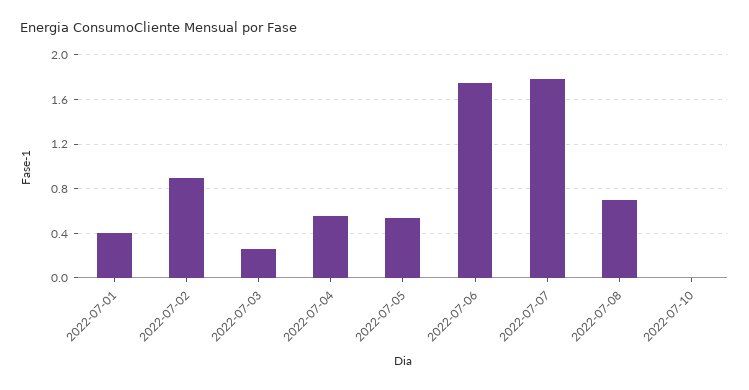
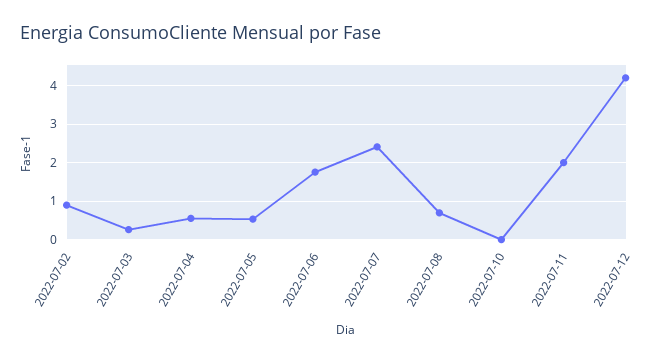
2022-07-01: 0.4 -> none
2022-07-07: 1.8 -> 2.4
2022-07-11: none -> 2
2022-07-12: none -> 4.2

